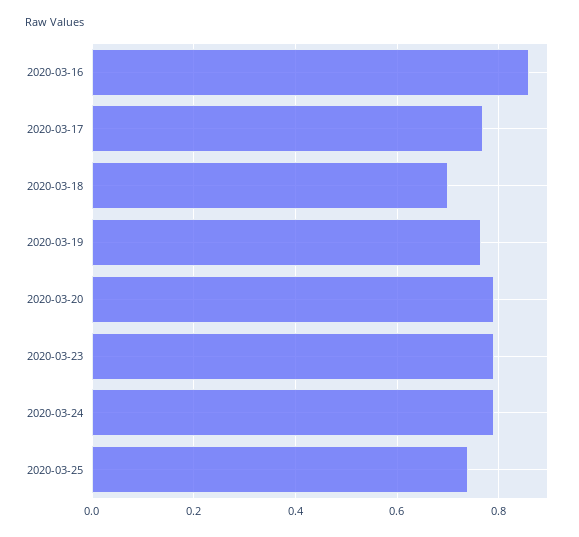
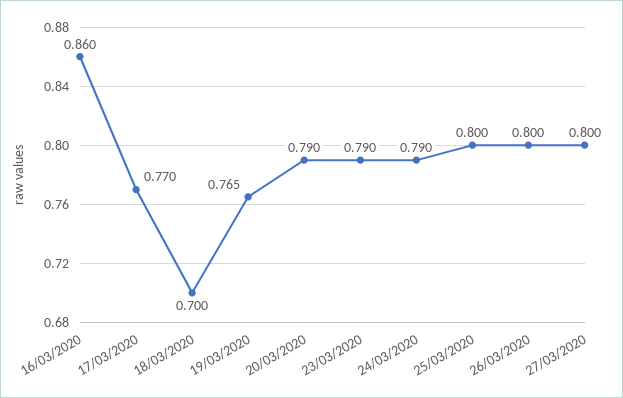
2020-03-25: 0.74 -> 0.8
26/03/2020: none -> 0.8
27/03/2020: none -> 0.8

